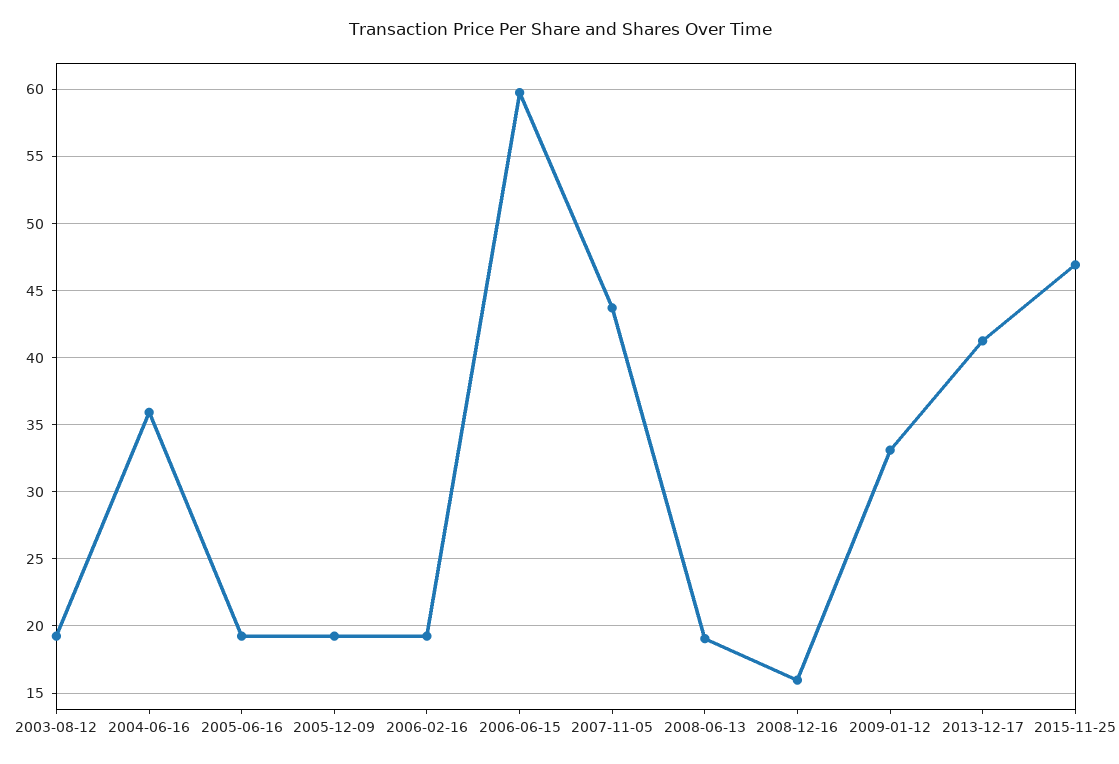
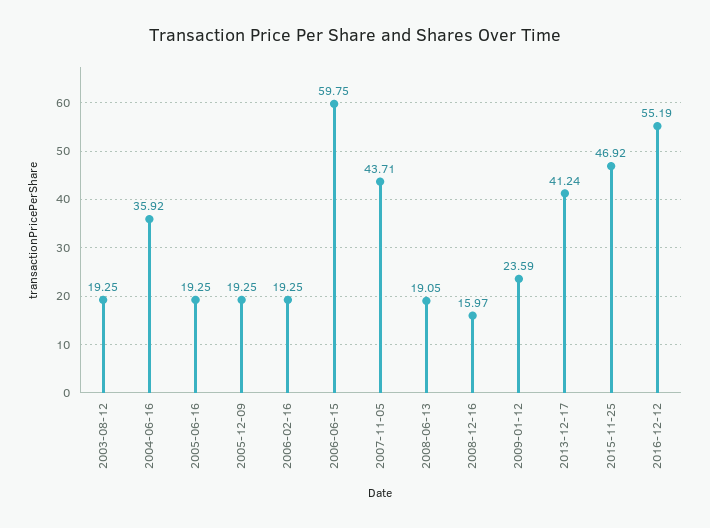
2009-01-12: 33 -> 23.59
2016-12-12: none -> 55.19

